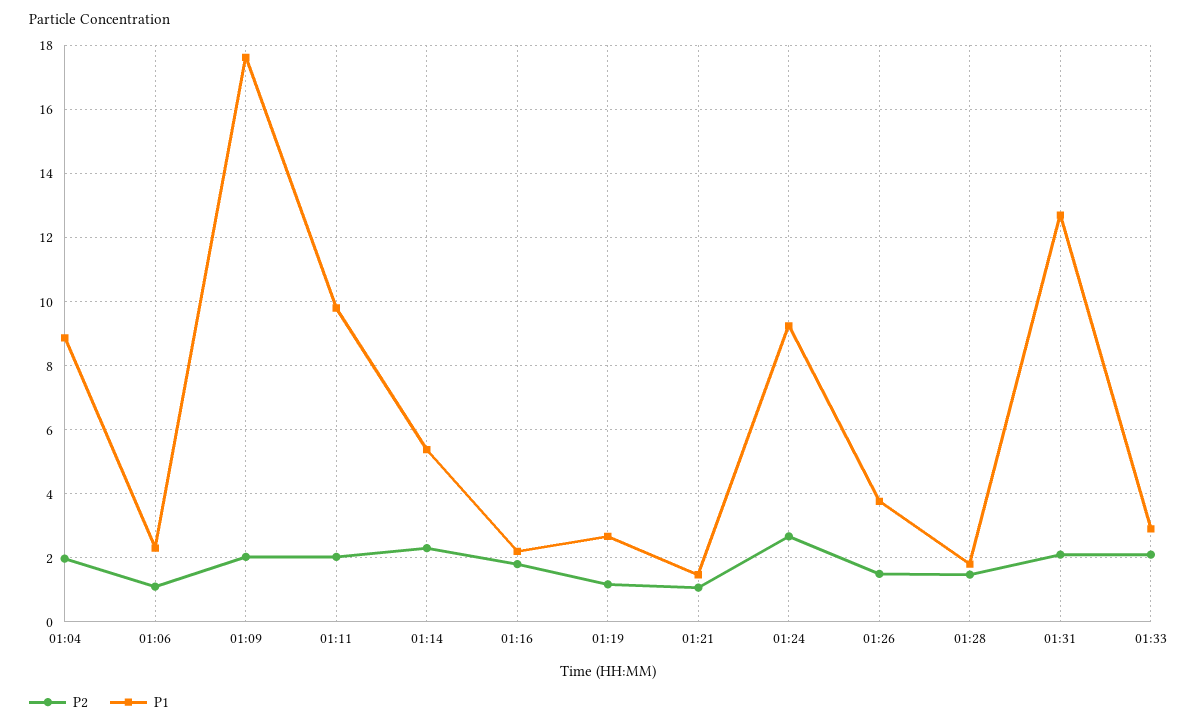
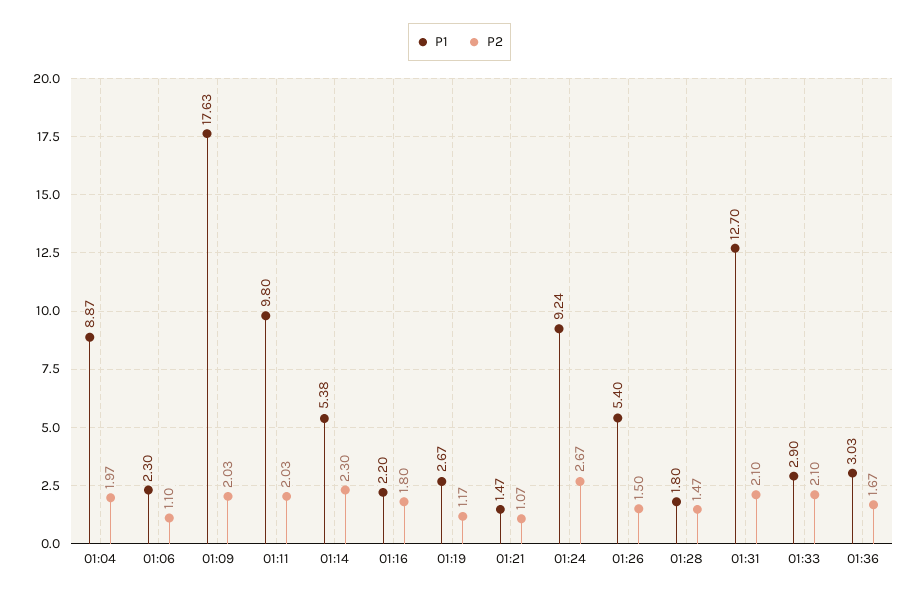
P1, 01:26: 3.8 -> 5.4
P1, 01:36: none -> 3.03
P2, 01:36: none -> 1.67

